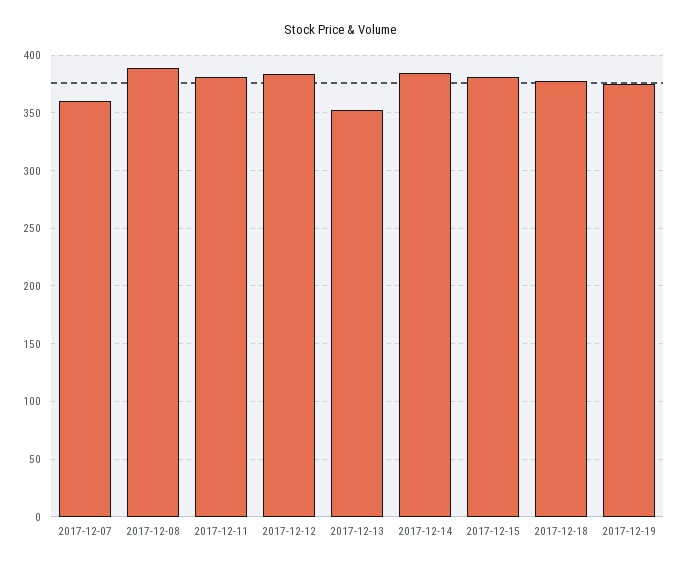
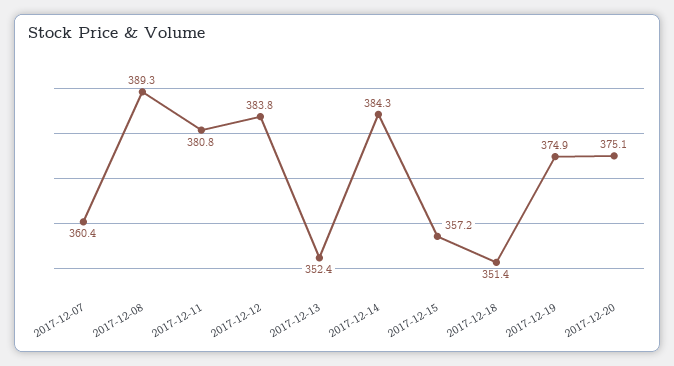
2017-12-15: 380 -> 357.2
2017-12-18: 380 -> 351.4
2017-12-20: none -> 375.1

